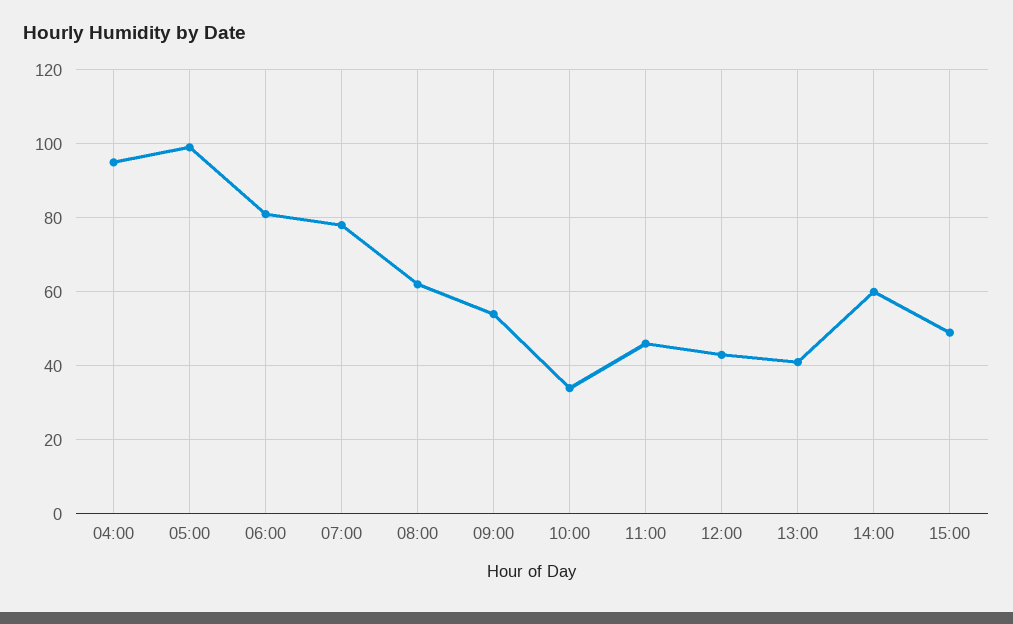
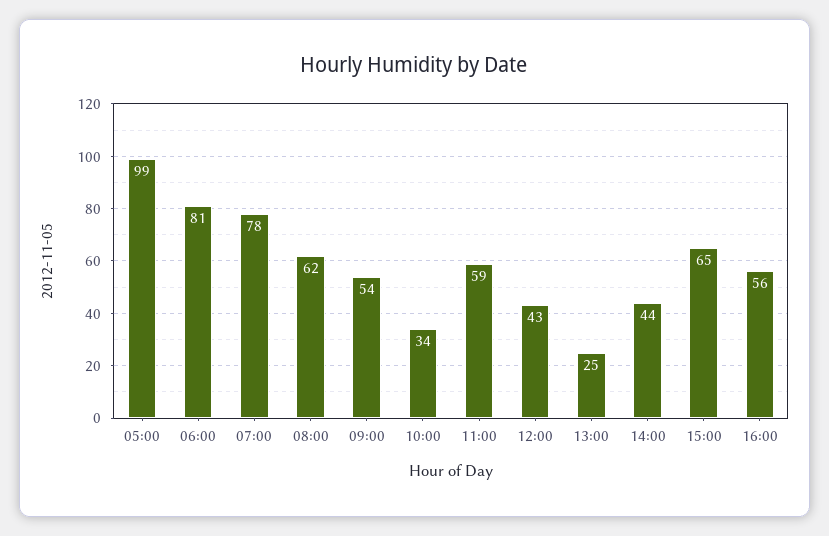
04:00: 95 -> none
11:00: 45 -> 59
13:00: 40 -> 25
14:00: 60 -> 44
15:00: 50 -> 65
16:00: none -> 56

